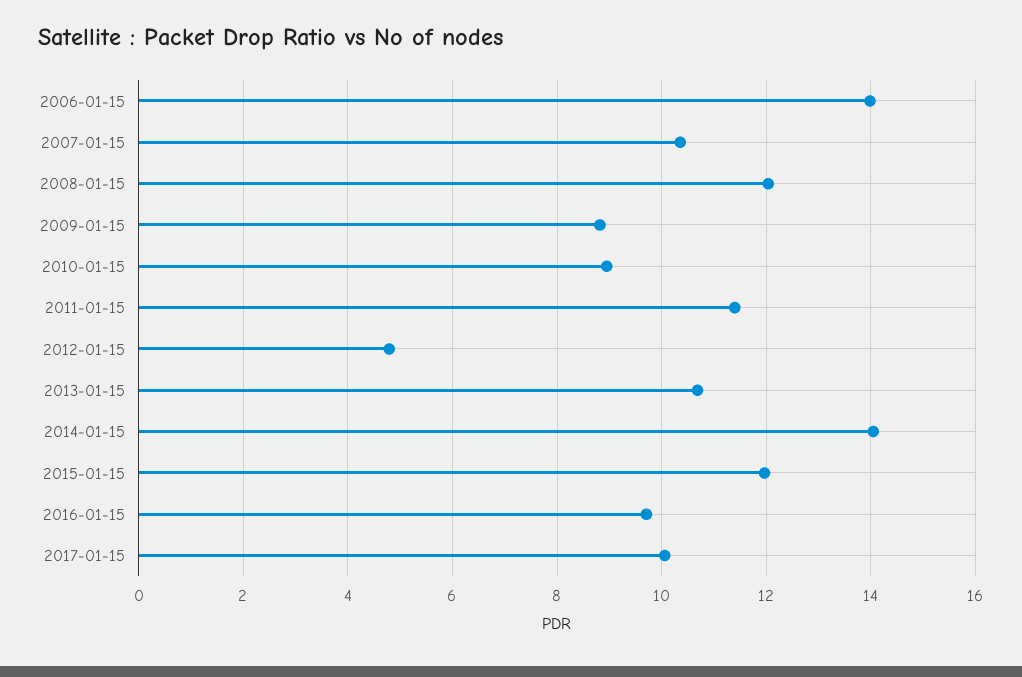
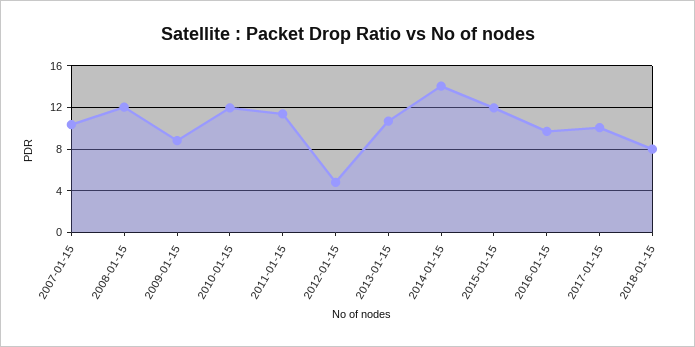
2006-01-15: 14 -> none
2010-01-15: 9 -> 12
2018-01-15: none -> 8

